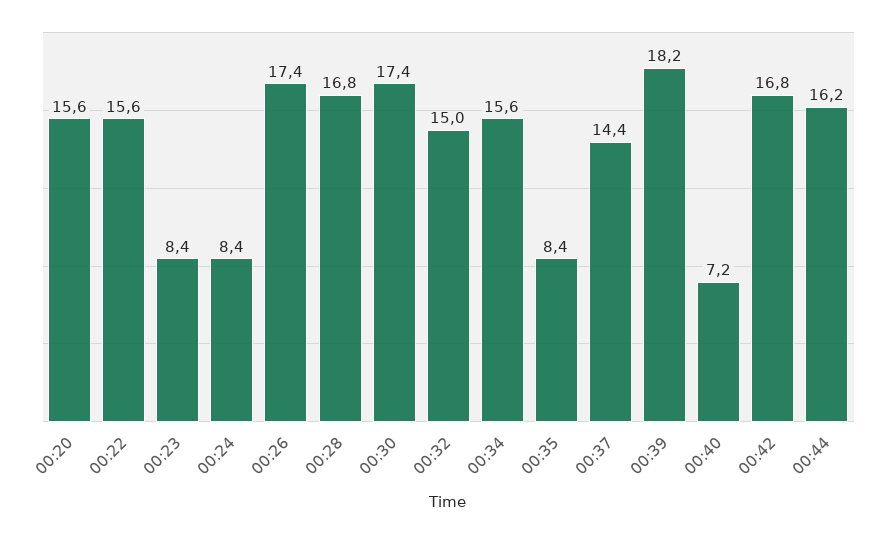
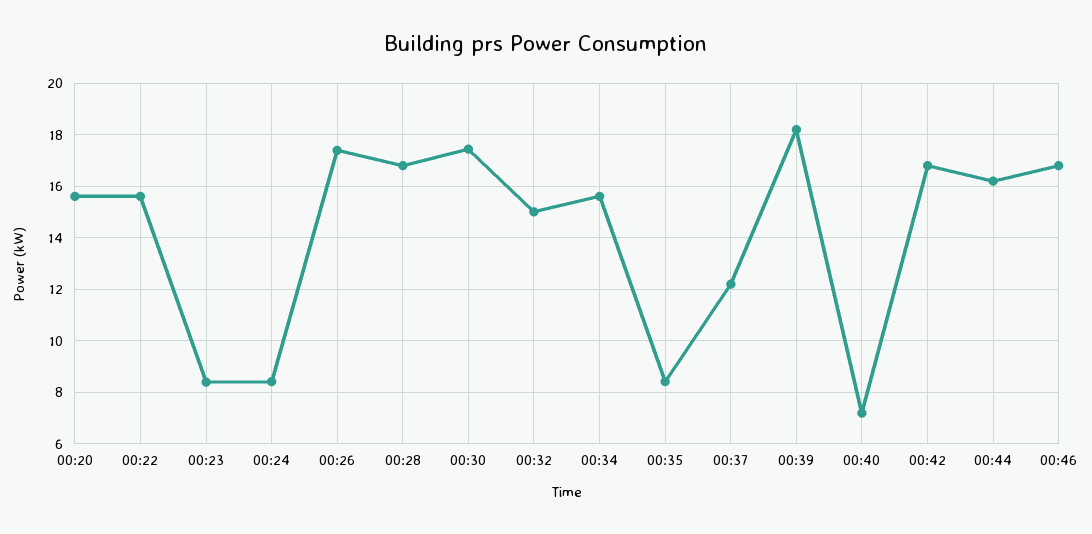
00:37: 14.4 -> 12.25
00:46: none -> 16.75

